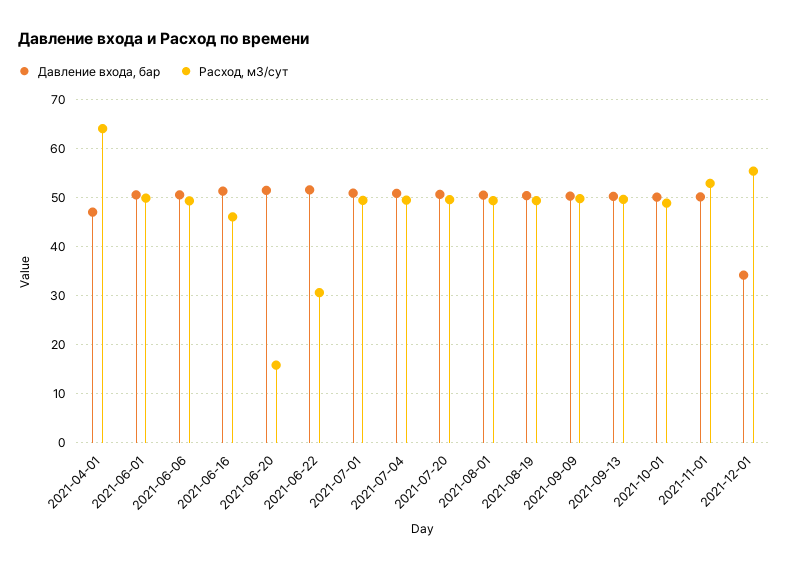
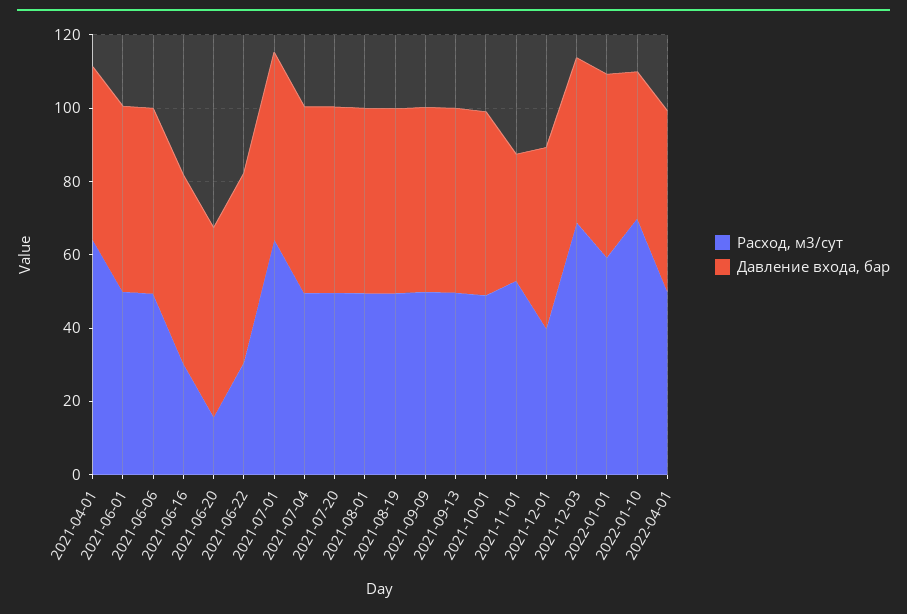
Расход, м3/сут, 2021-06-16: 46 -> 30
Расход, м3/сут, 2021-07-01: 50 -> 65
Давление входа, бар, 2021-11-01: 50 -> 35
Давление входа, бар, 2021-12-01: 34 -> 50
Расход, м3/сут, 2021-12-01: 56 -> 40
Расход, м3/сут, 2021-12-03: none -> 70
Давление входа, бар, 2021-12-03: none -> 45
Расход, м3/сут, 2022-01-01: none -> 60
Давление входа, бар, 2022-01-01: none -> 50
Расход, м3/сут, 2022-01-10: none -> 70
Давление входа, бар, 2022-01-10: none -> 40
Расход, м3/сут, 2022-04-01: none -> 50
Давление входа, бар, 2022-04-01: none -> 50

